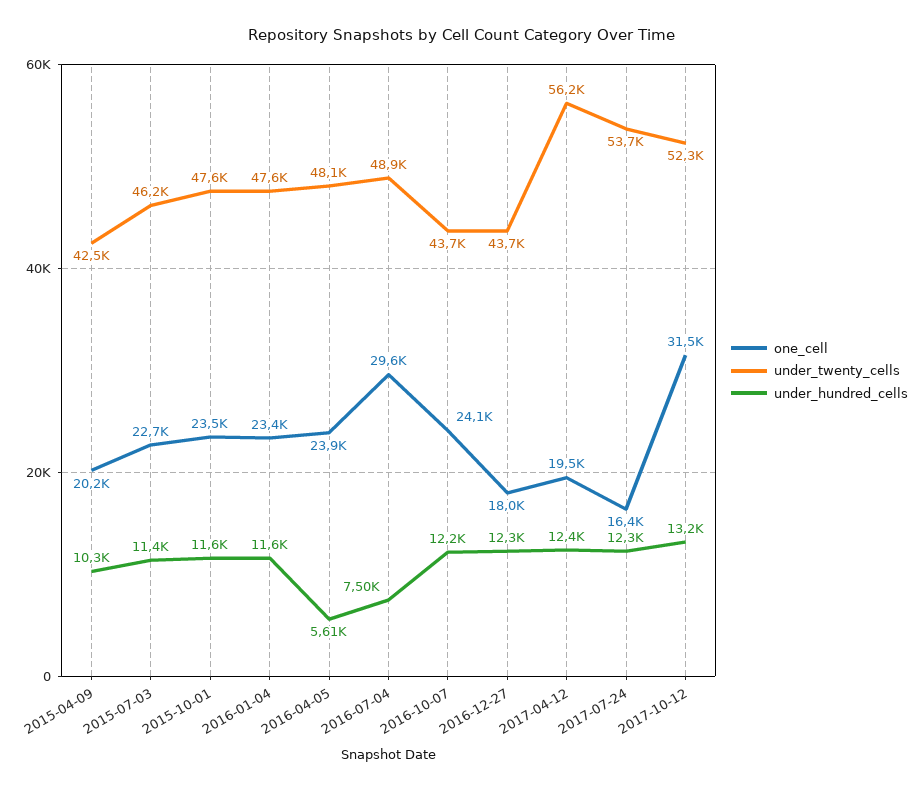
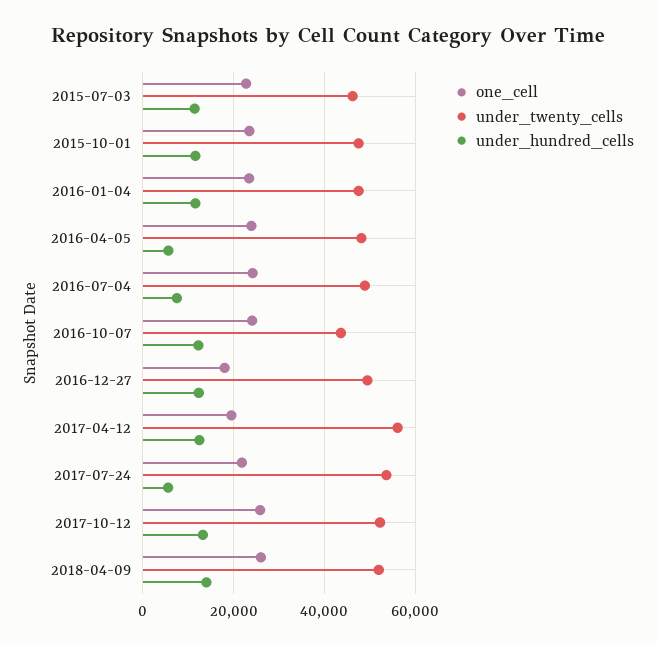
one_cell, 2015-04-09: 20200 -> none
under_twenty_cells, 2015-04-09: 42500 -> none
under_hundred_cells, 2015-04-09: 10300 -> none
one_cell, 2016-07-04: 29600 -> 24000
under_twenty_cells, 2016-12-27: 43700 -> 50000
one_cell, 2017-07-24: 16400 -> 22000
under_hundred_cells, 2017-07-24: 12300 -> 6000
one_cell, 2017-10-12: 31500 -> 26000
one_cell, 2018-04-09: none -> 26000
under_twenty_cells, 2018-04-09: none -> 52000
under_hundred_cells, 2018-04-09: none -> 14000

